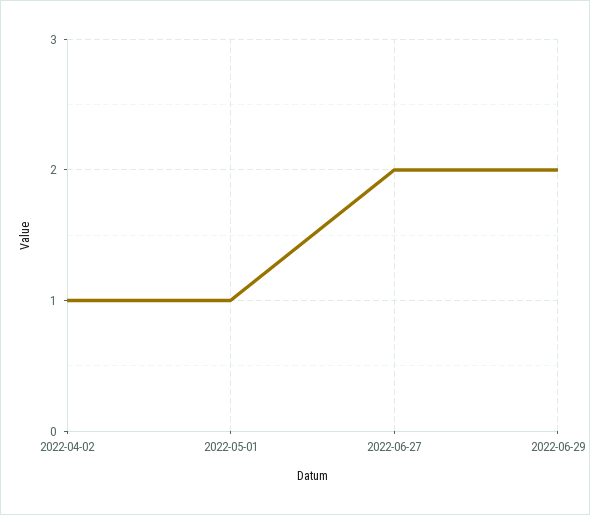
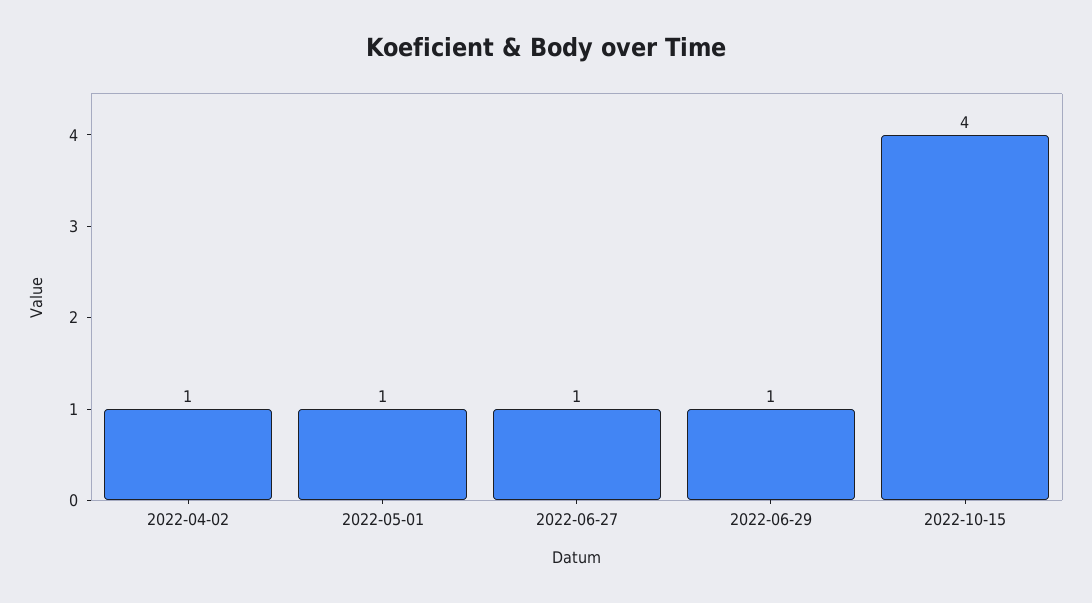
2022-06-27: 2 -> 1
2022-06-29: 2 -> 1
2022-10-15: none -> 4

